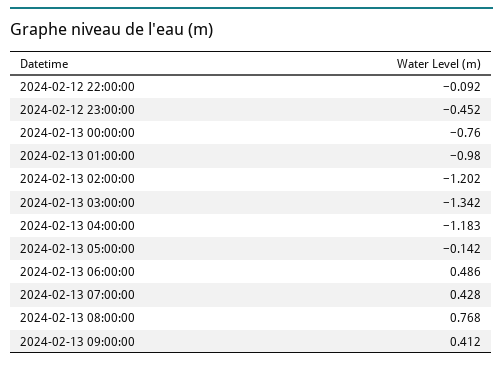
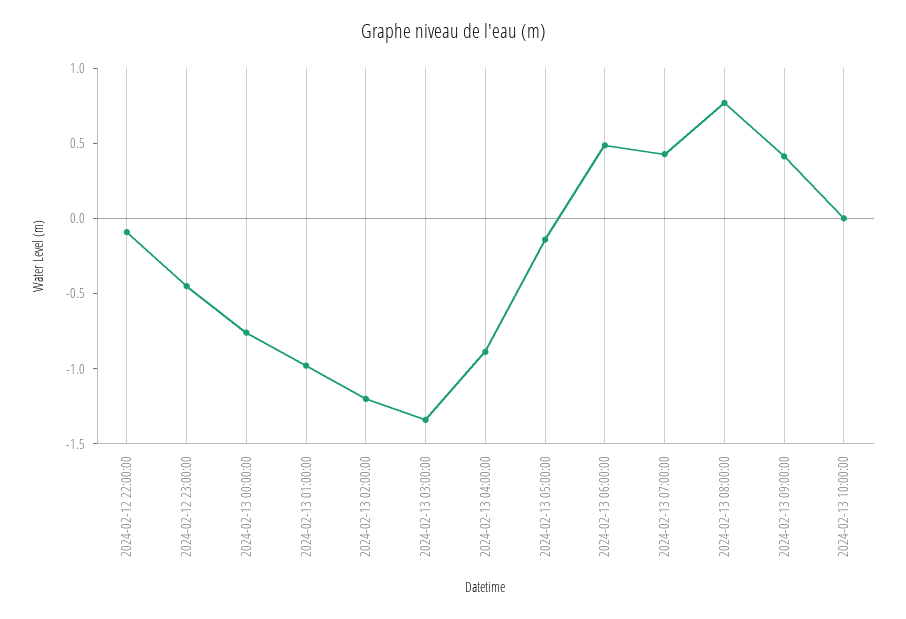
2024-02-13 04:00:00: -1.183 -> -0.9
2024-02-13 10:00:00: none -> 0

